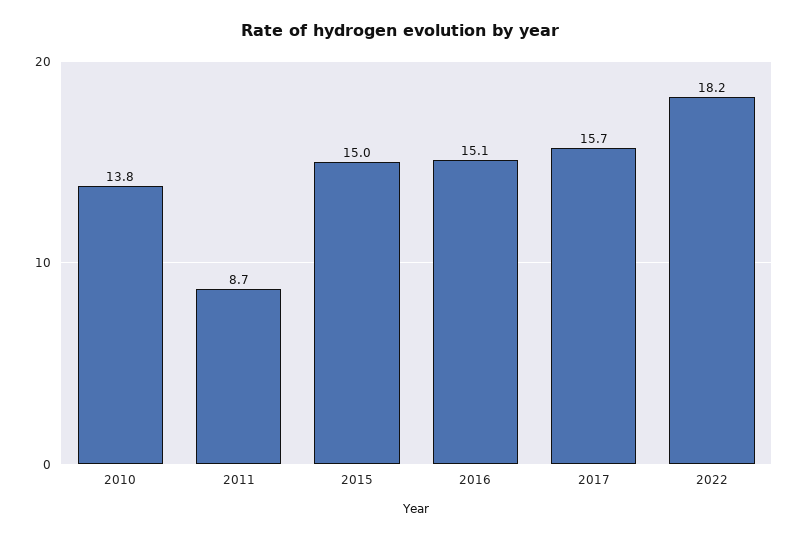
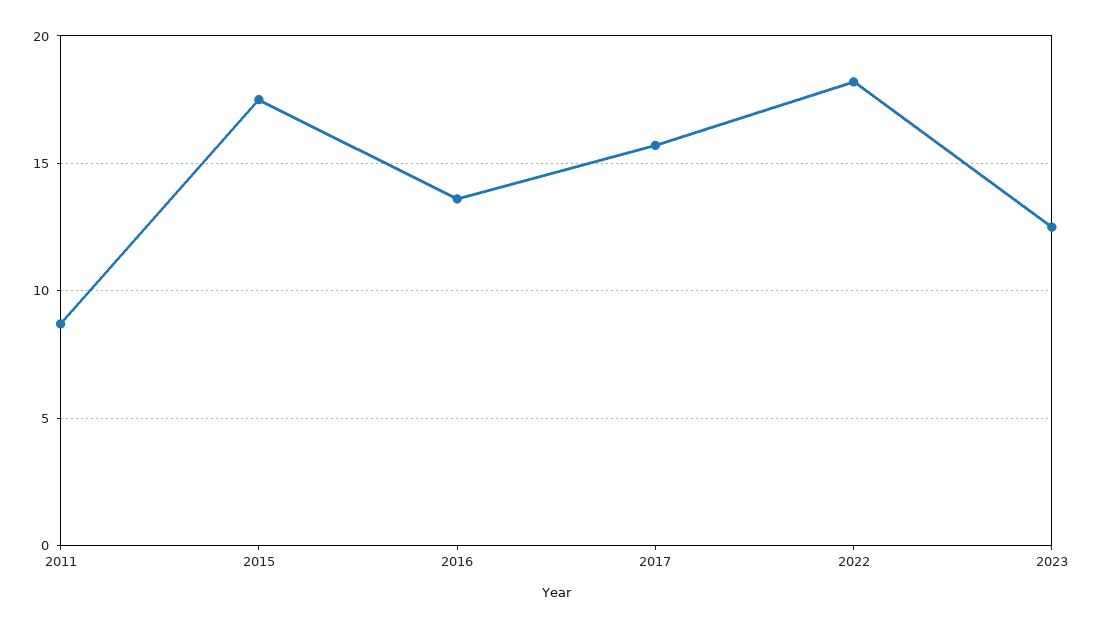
2010: 13.8 -> none
2015: 15 -> 17.5
2016: 15.1 -> 13.5
2023: none -> 12.5

